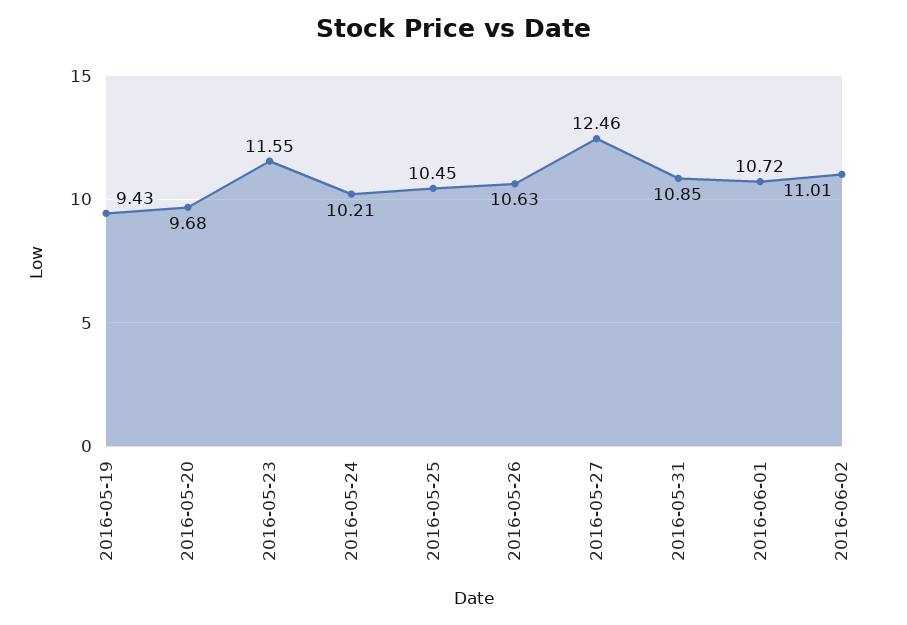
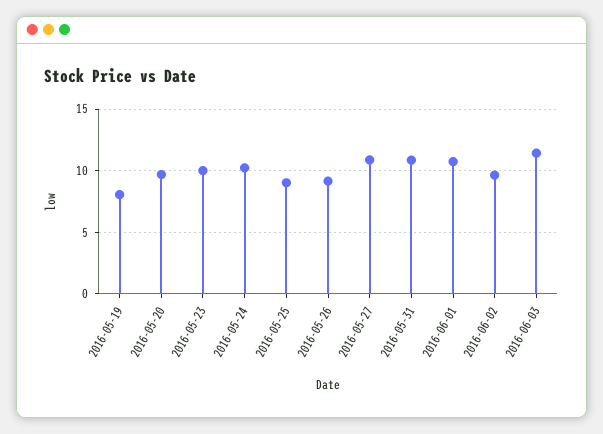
2016-05-19: 9.43 -> 8
2016-05-23: 11.55 -> 10
2016-05-25: 10.45 -> 9
2016-05-26: 10.63 -> 9
2016-05-27: 12.46 -> 11
2016-06-02: 11.01 -> 9.5
2016-06-03: none -> 11.5

